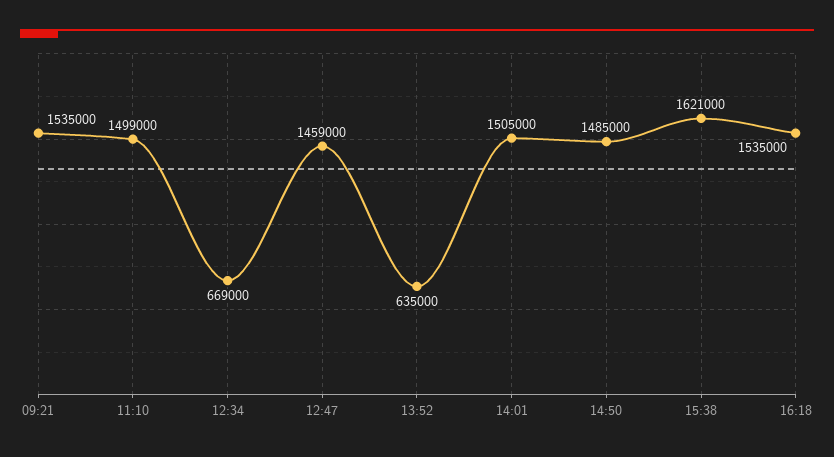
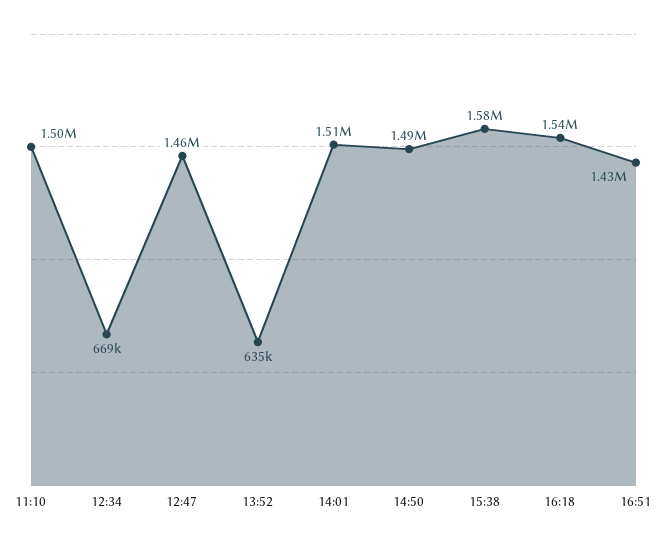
09:21: 1535000 -> none
15:38: 1621000 -> 1580000
16:51: none -> 1430000

